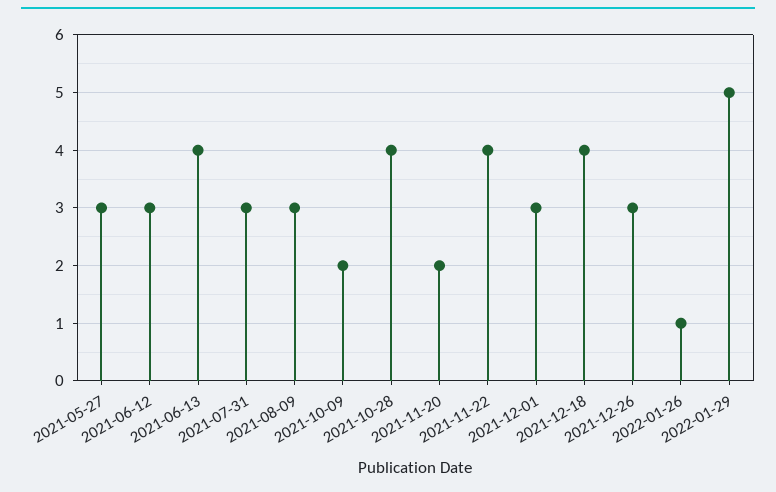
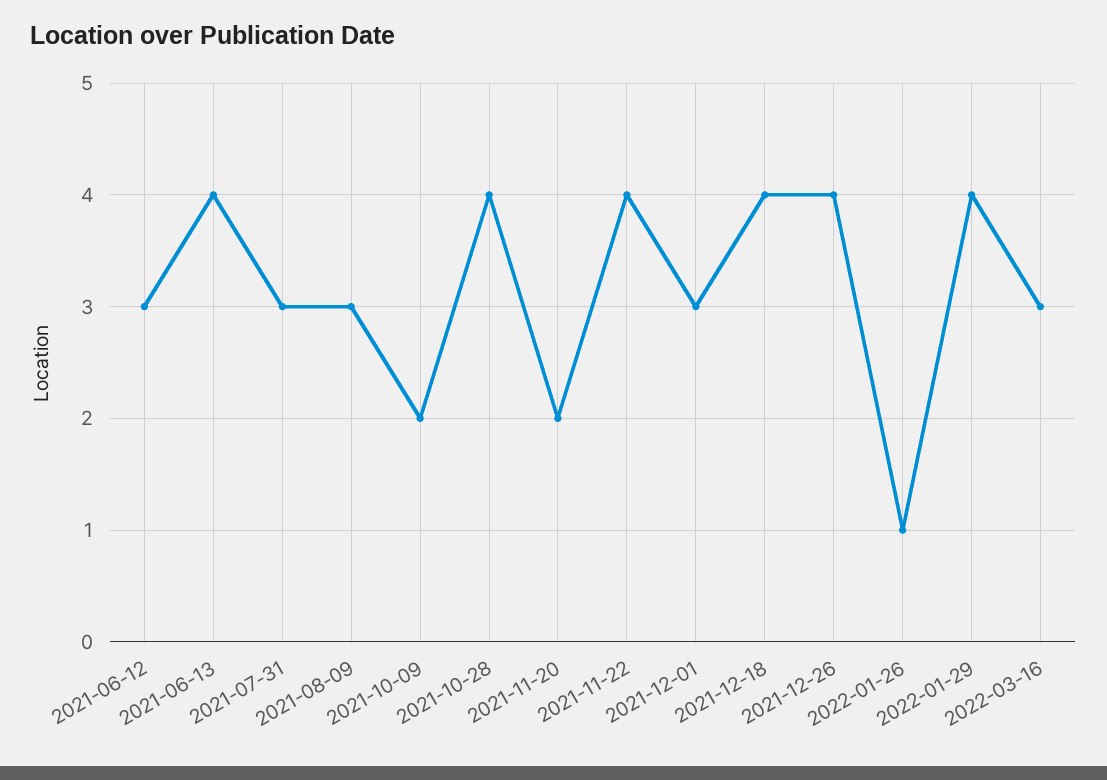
2021-05-27: 3 -> none
2021-12-26: 3 -> 4
2022-01-29: 5 -> 4
2022-03-16: none -> 3

